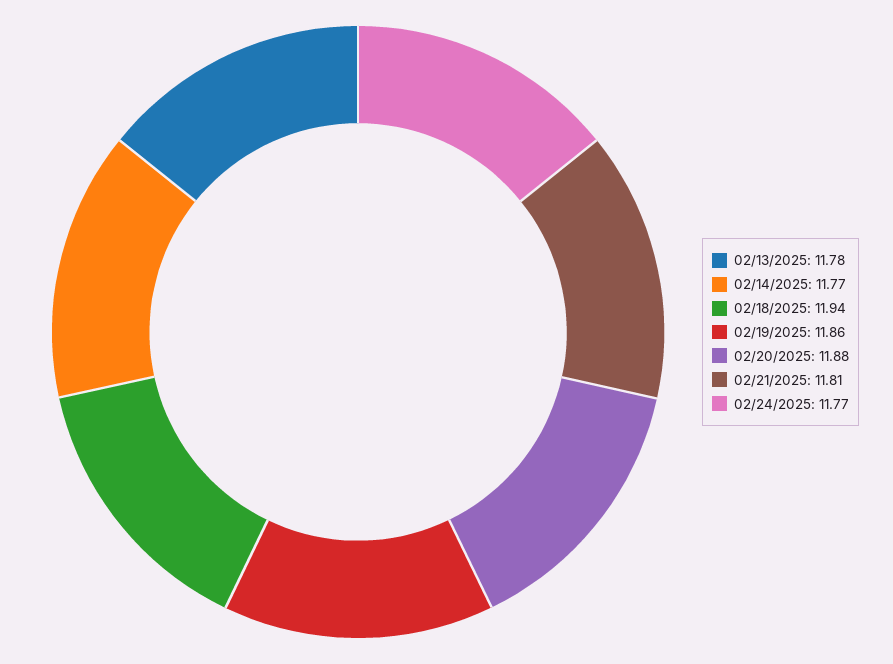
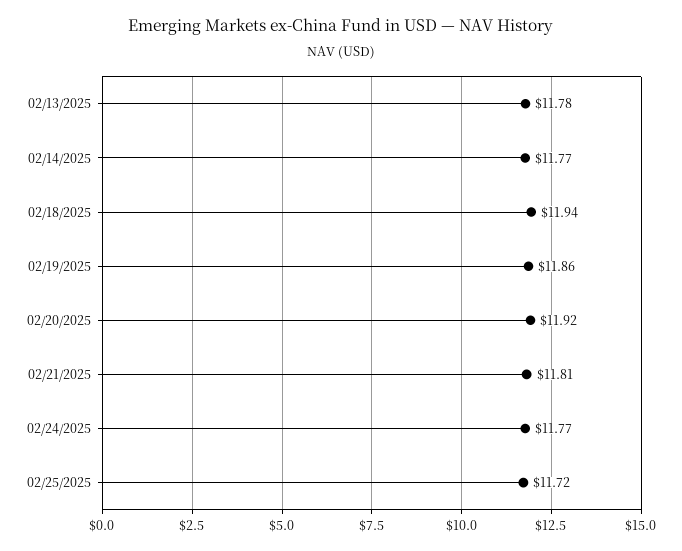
02/20/2025: 11.88 -> 11.92
02/25/2025: none -> 11.72

